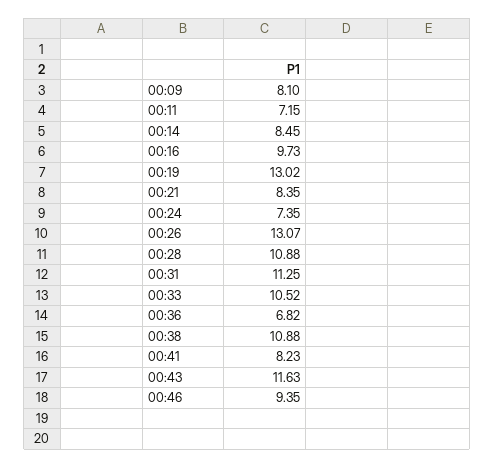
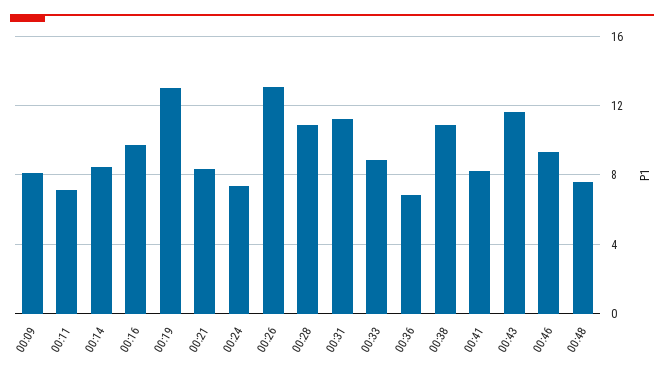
00:33: 10.52 -> 9
00:48: none -> 7.5

